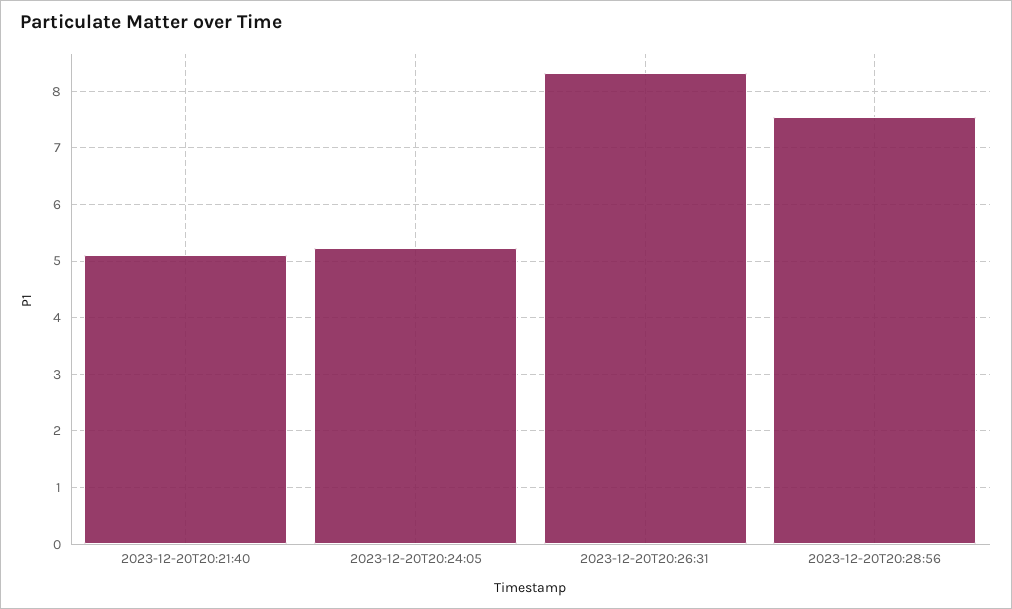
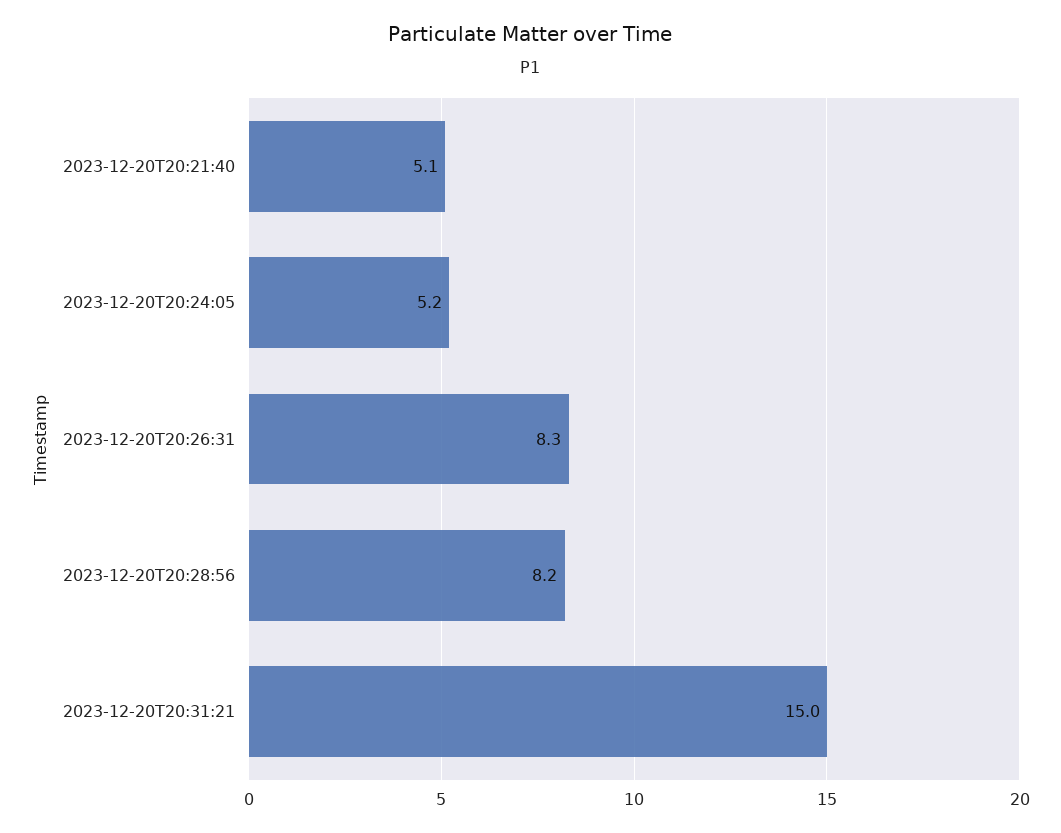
2023-12-20T20:28:56: 7.6 -> 8.2
2023-12-20T20:31:21: none -> 15

